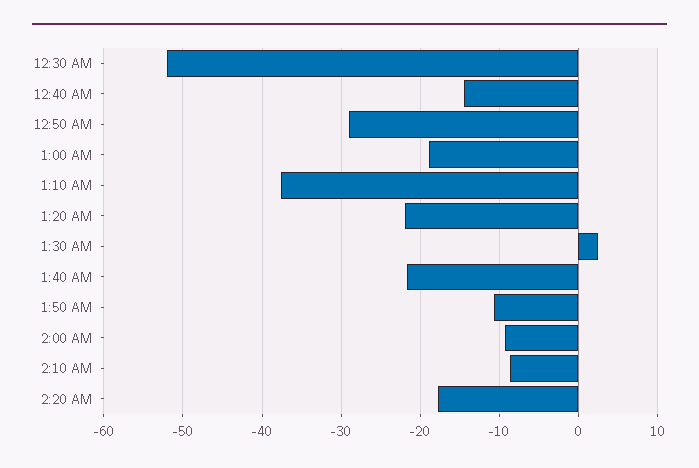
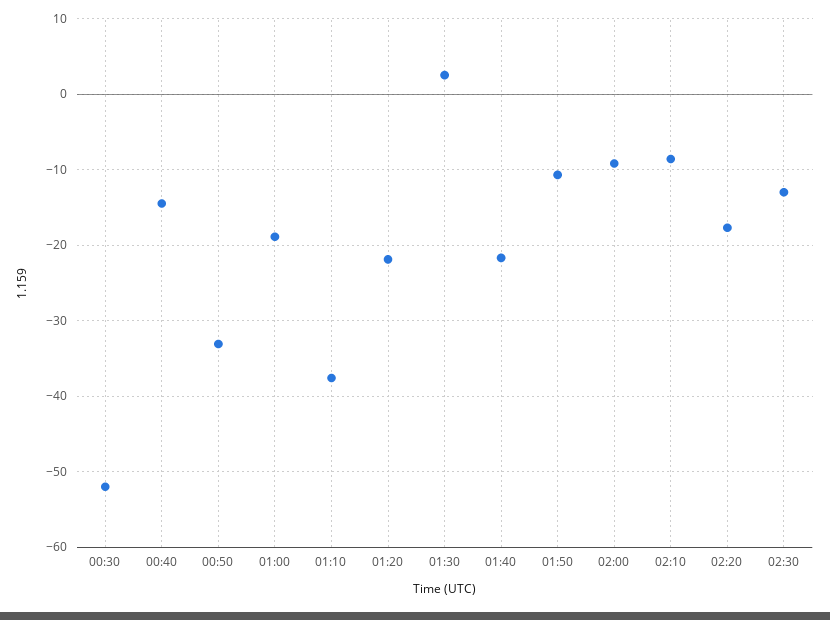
12:50 AM: -29 -> -33
02:30: none -> -13

